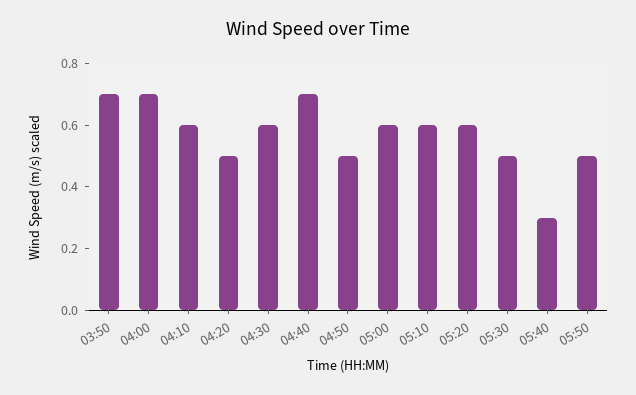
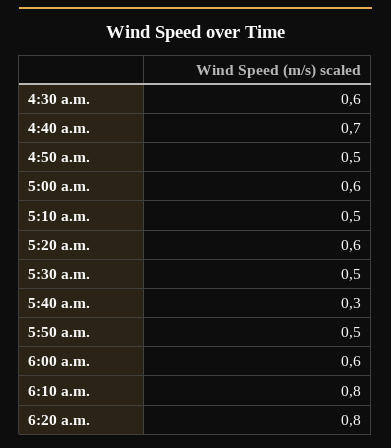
03:50: 0.7 -> none
04:00: 0.7 -> none
04:10: 0.6 -> none
04:20: 0.5 -> none
05:10: 0.6 -> 0.5
6:00 a.m.: none -> 0.6
6:10 a.m.: none -> 0.8
6:20 a.m.: none -> 0.8

